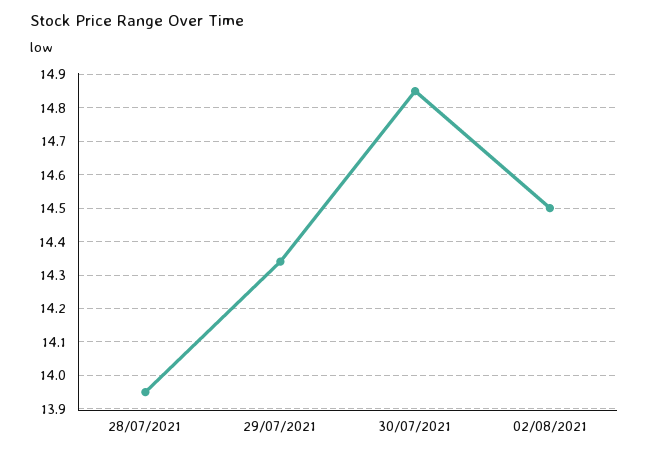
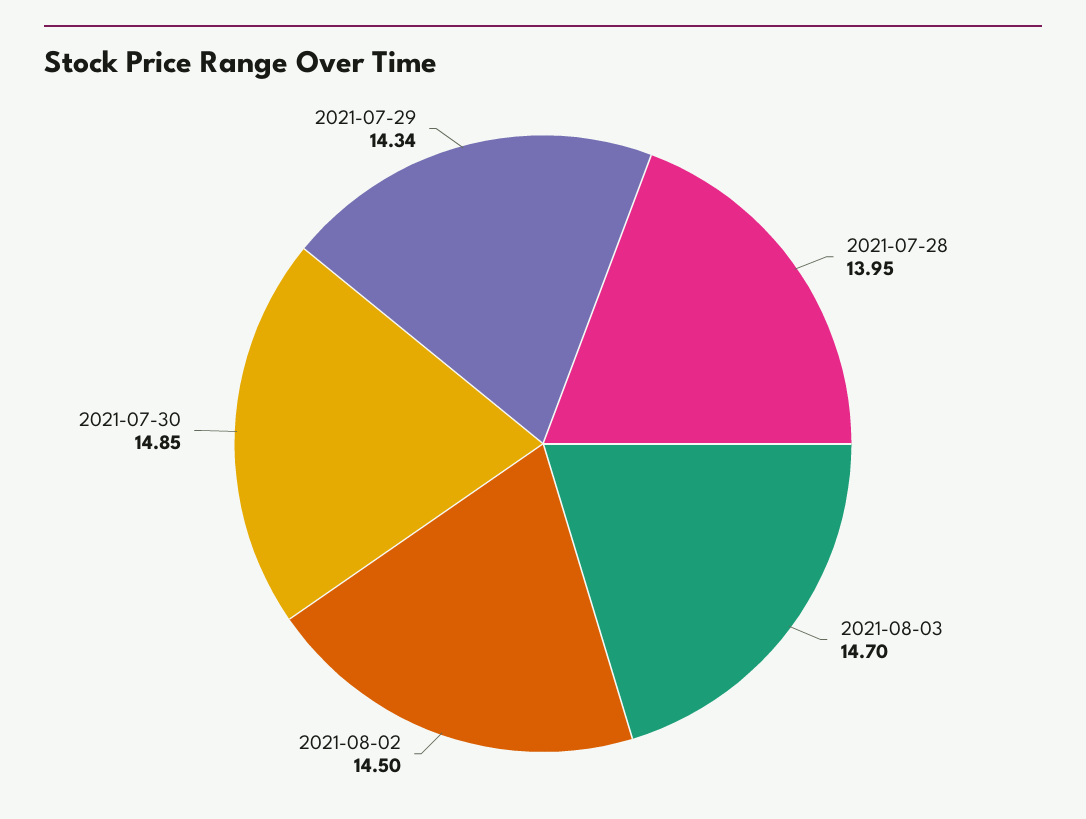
2021-08-03: none -> 14.7

